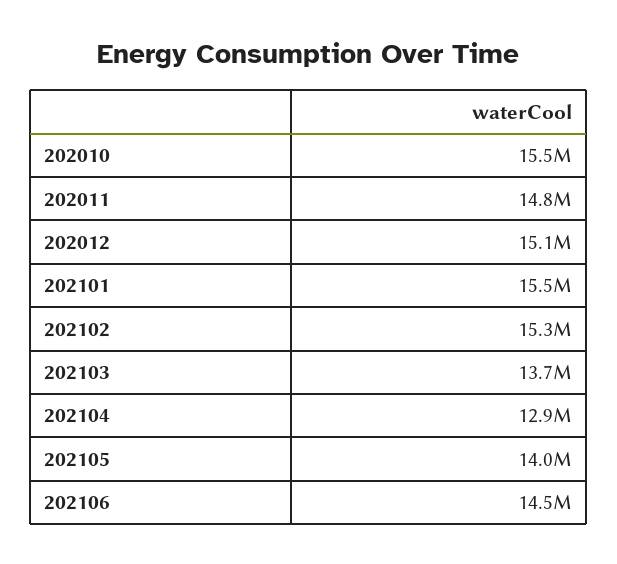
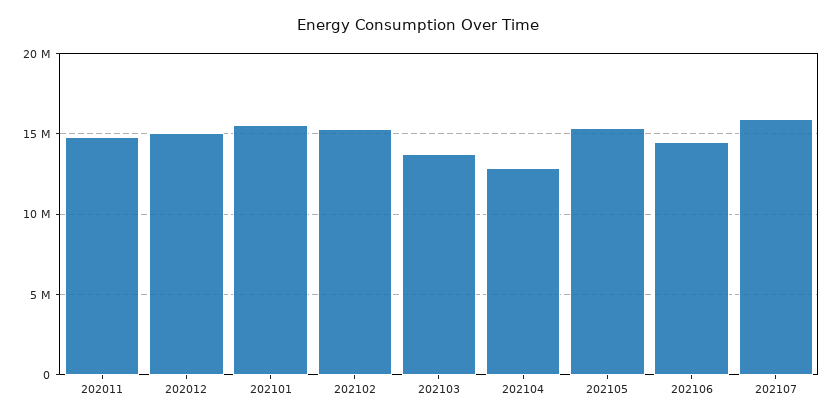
202010: 15500000 -> none
202105: 14000000 -> 15500000
202107: none -> 16000000

